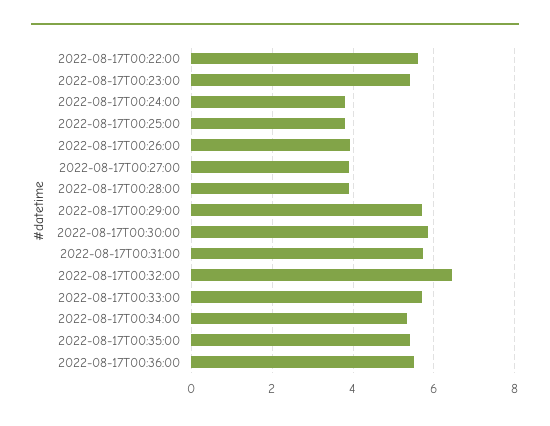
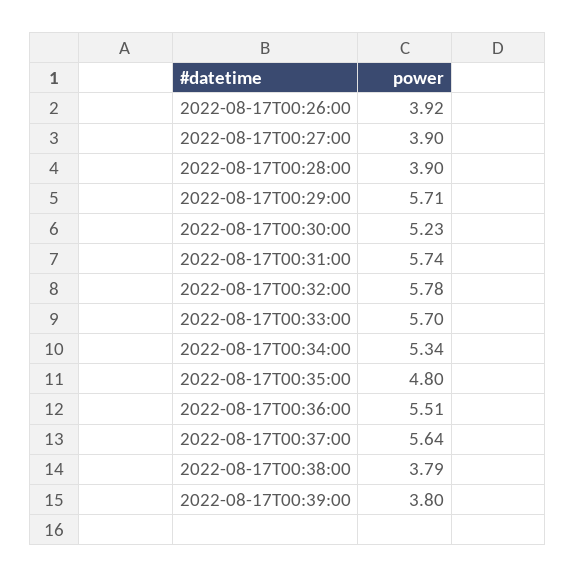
2022-08-17T00:22:00: 5.6 -> none
2022-08-17T00:23:00: 5.4 -> none
2022-08-17T00:24:00: 3.8 -> none
2022-08-17T00:25:00: 3.8 -> none
2022-08-17T00:30:00: 5.8 -> 5.23
2022-08-17T00:32:00: 6.4 -> 5.78
2022-08-17T00:35:00: 5.4 -> 4.8
2022-08-17T00:37:00: none -> 5.64
2022-08-17T00:38:00: none -> 3.79
2022-08-17T00:39:00: none -> 3.8

